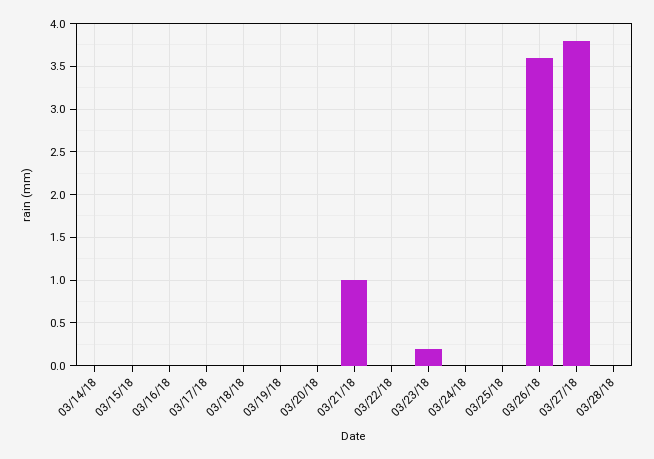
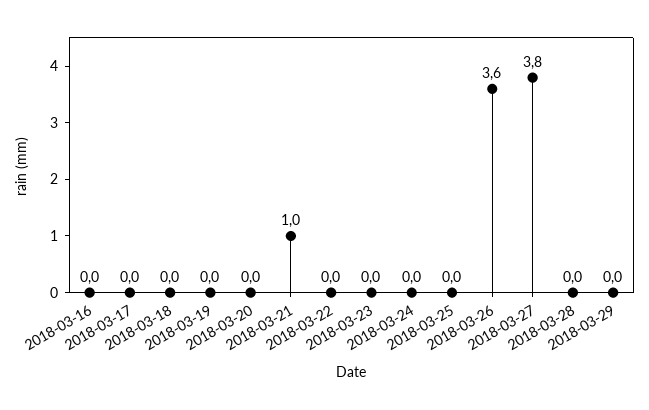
03/14/18: 0 -> none
03/15/18: 0 -> none
03/23/18: 0.2 -> 0
2018-03-29: none -> 0

